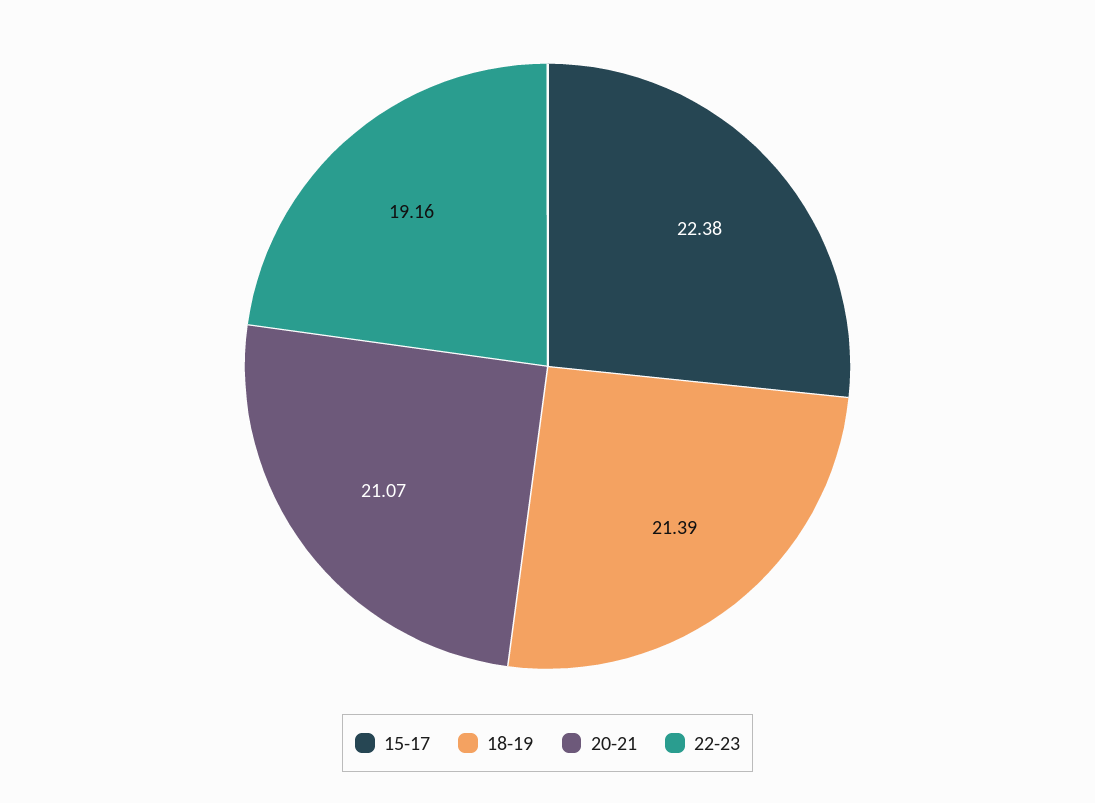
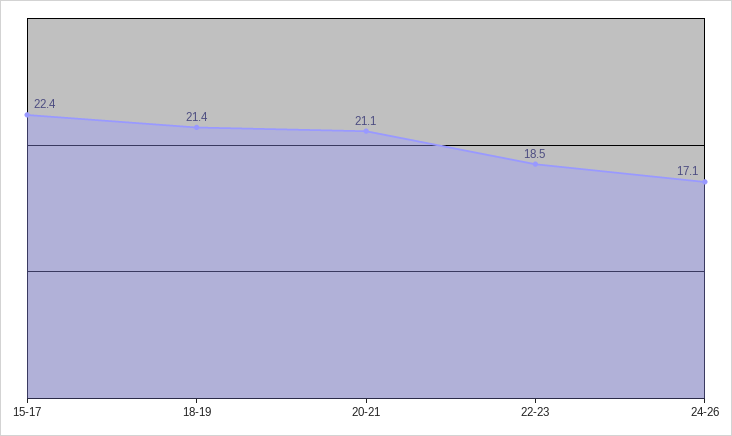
22-23: 19.16 -> 18.5
24-26: none -> 17.1

